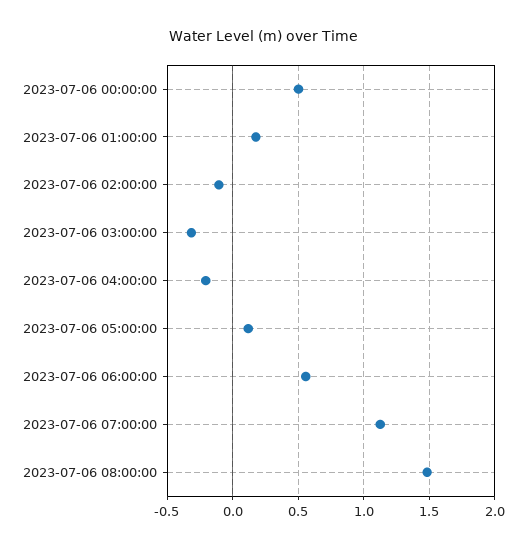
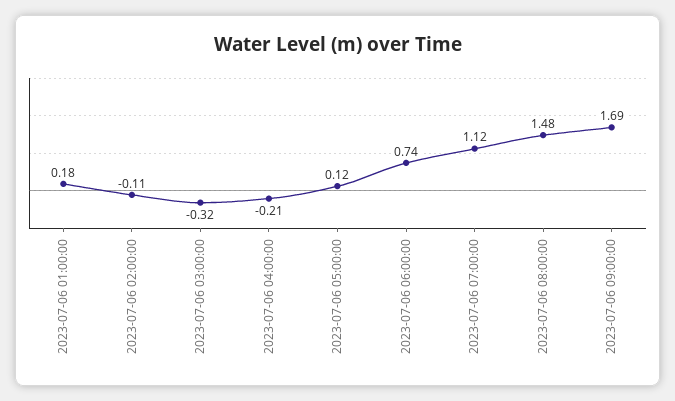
2023-07-06 00:00:00: 0.5 -> none
2023-07-06 06:00:00: 0.55 -> 0.74
2023-07-06 09:00:00: none -> 1.69

